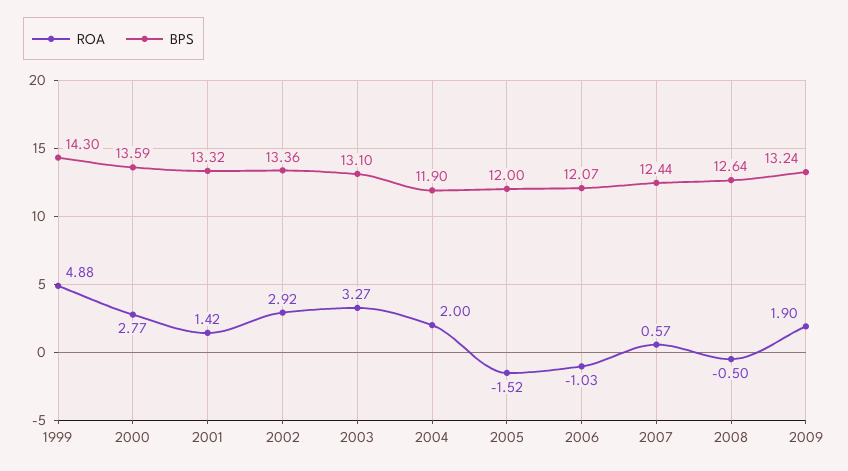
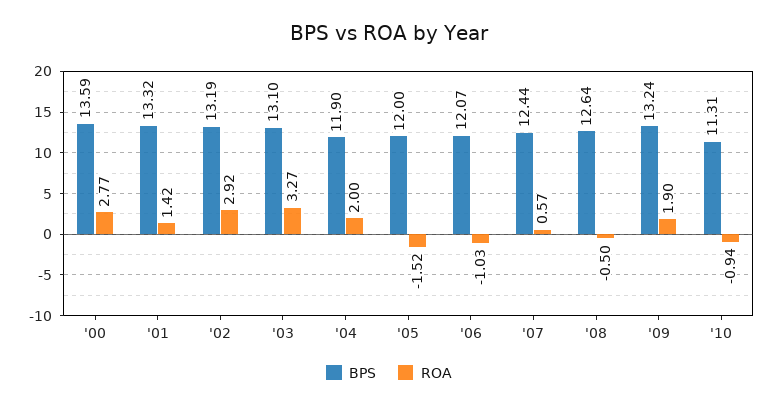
ROA, 1999: 4.88 -> none
BPS, 1999: 14.3 -> none
BPS, 2002: 13.36 -> 13.19
BPS, '10: none -> 11.31
ROA, '10: none -> -0.94

